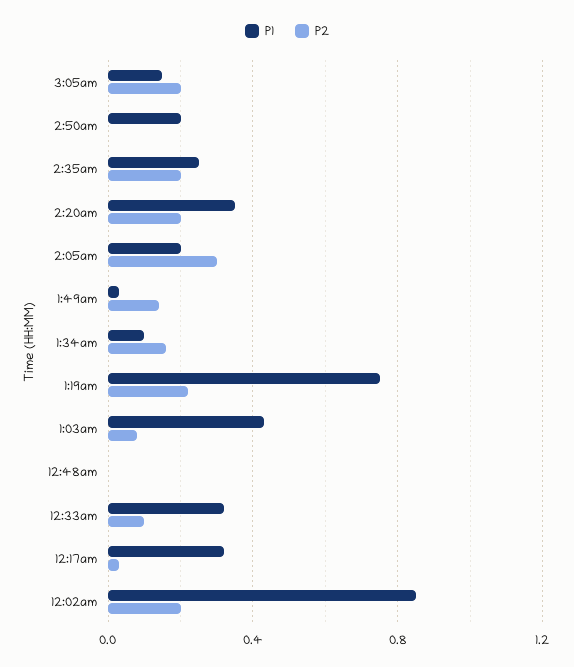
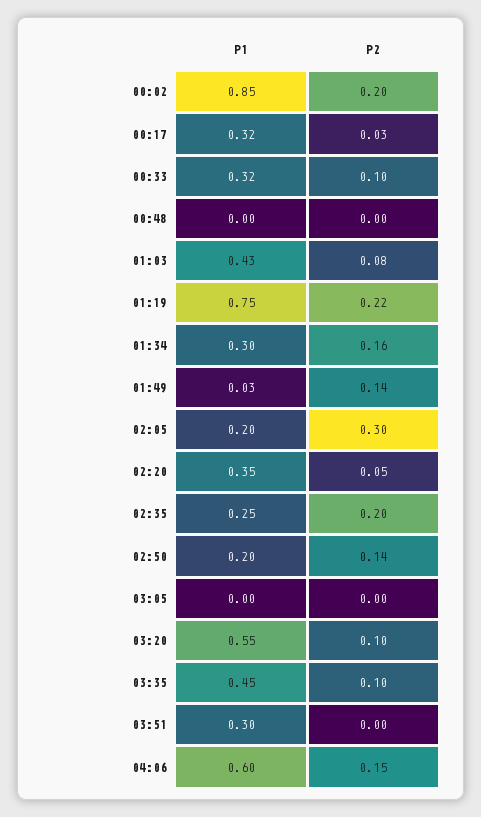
P1, 3:05am: 0.15 -> 0
P2, 3:05am: 0.2 -> 0
P2, 2:50am: 0 -> 0.14
P2, 2:20am: 0.2 -> 0.05
P1, 1:34am: 0.1 -> 0.3
P1, 03:20: none -> 0.55
P2, 03:20: none -> 0.1
P1, 03:35: none -> 0.45
P2, 03:35: none -> 0.1
P1, 03:51: none -> 0.3
P2, 03:51: none -> 0
P1, 04:06: none -> 0.6
P2, 04:06: none -> 0.15

